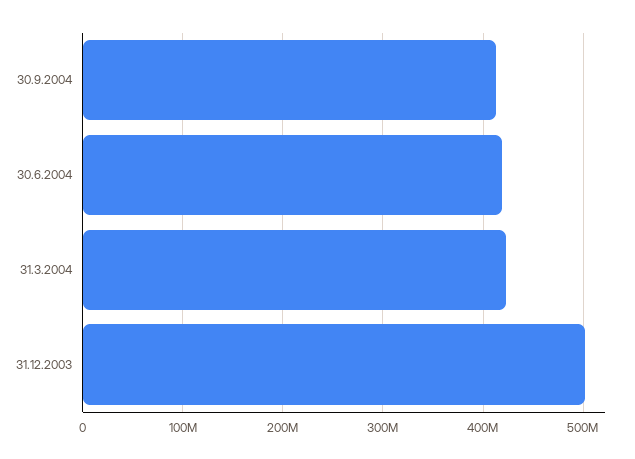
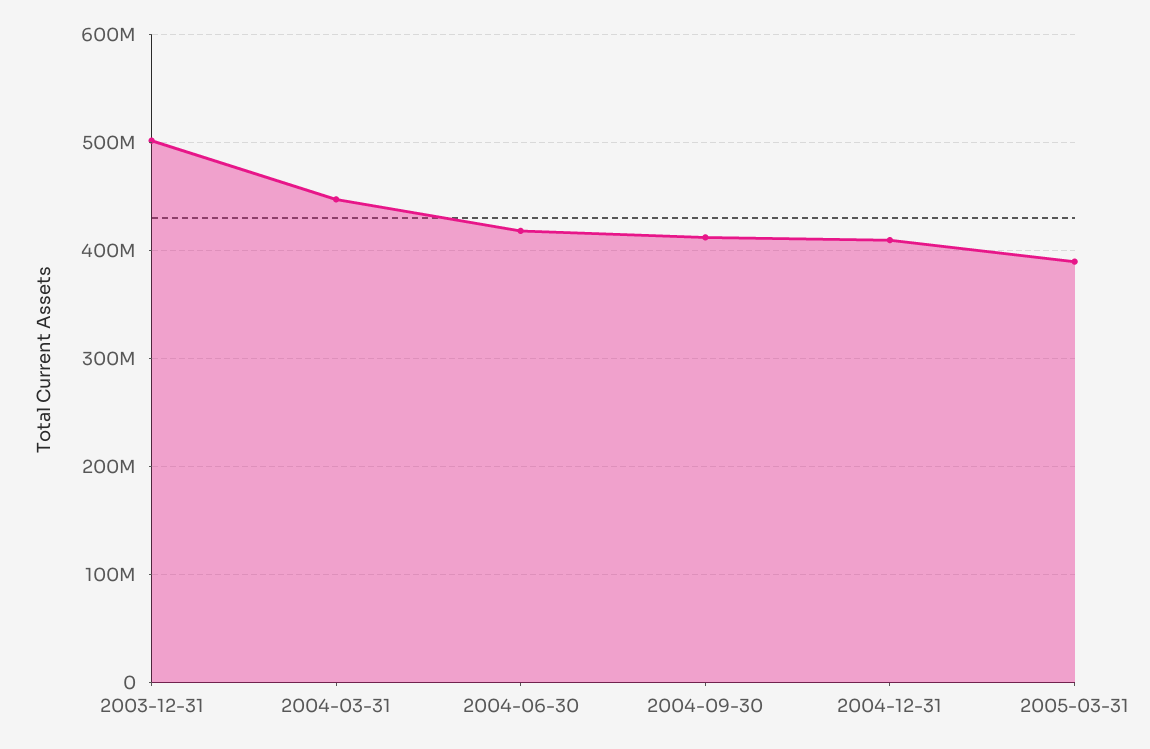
31.3.2004: 420000000 -> 450000000
2004-12-31: none -> 410000000
2005-03-31: none -> 390000000

